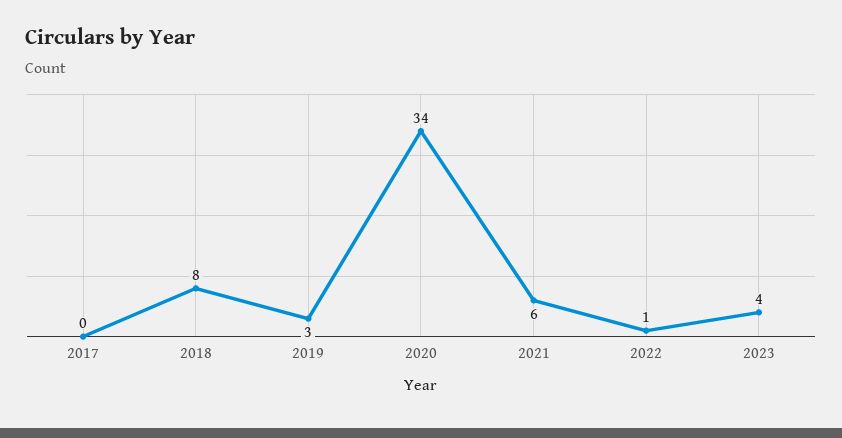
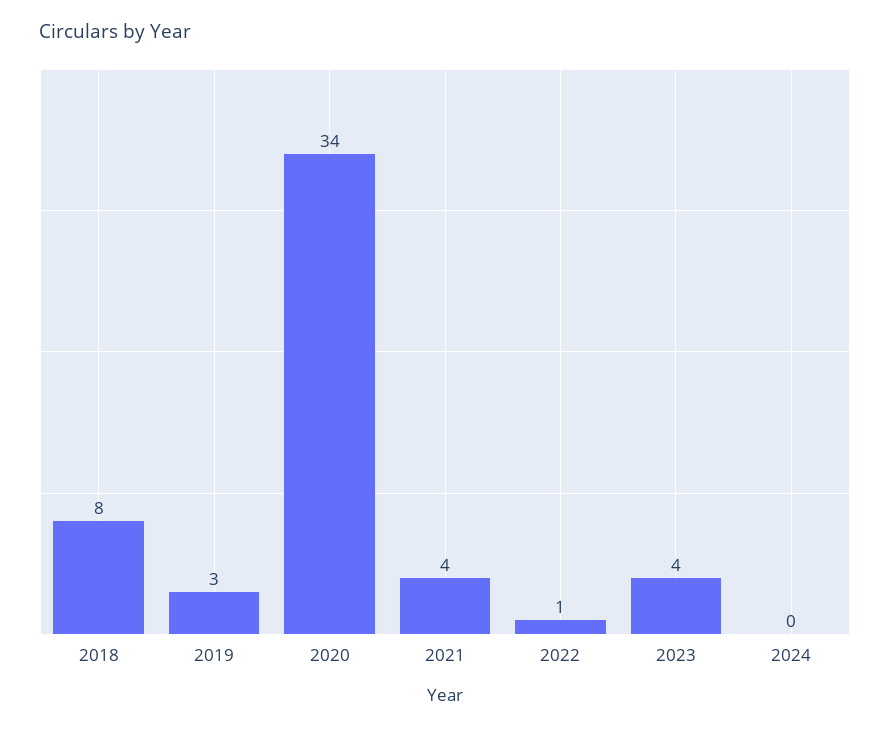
2017: 0 -> none
2021: 6 -> 4
2024: none -> 0

